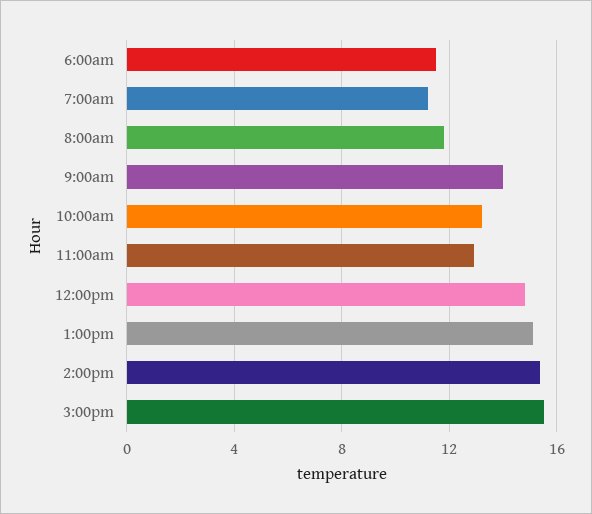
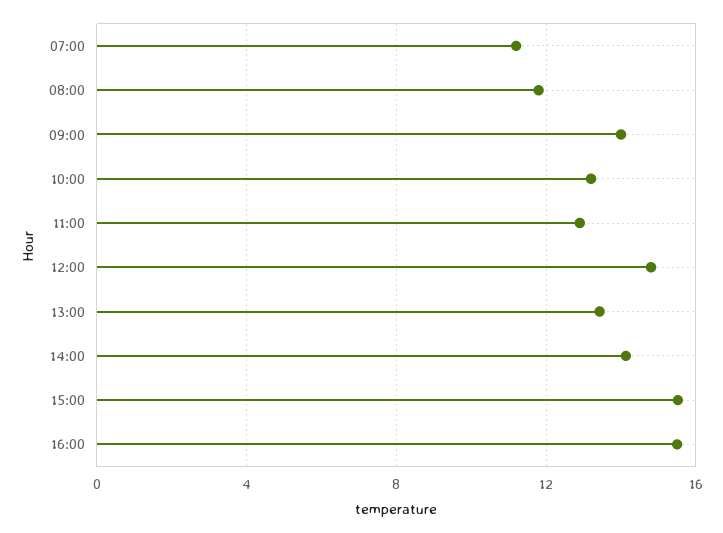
6:00am: 11.5 -> none
1:00pm: 15 -> 13.5
2:00pm: 15.5 -> 14
16:00: none -> 15.5

